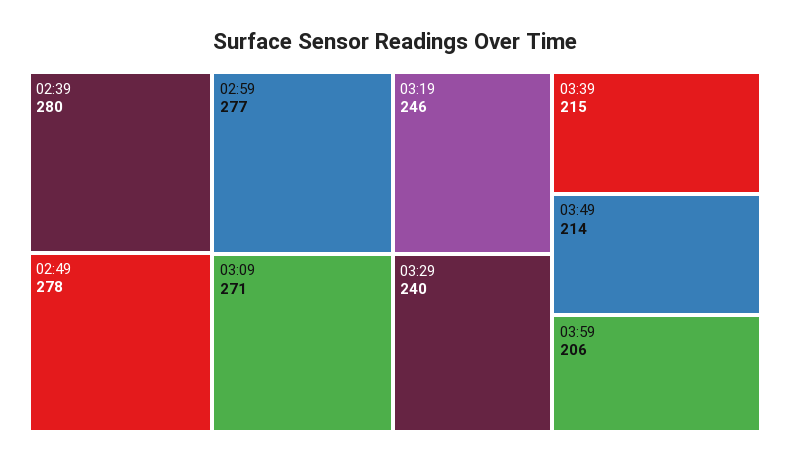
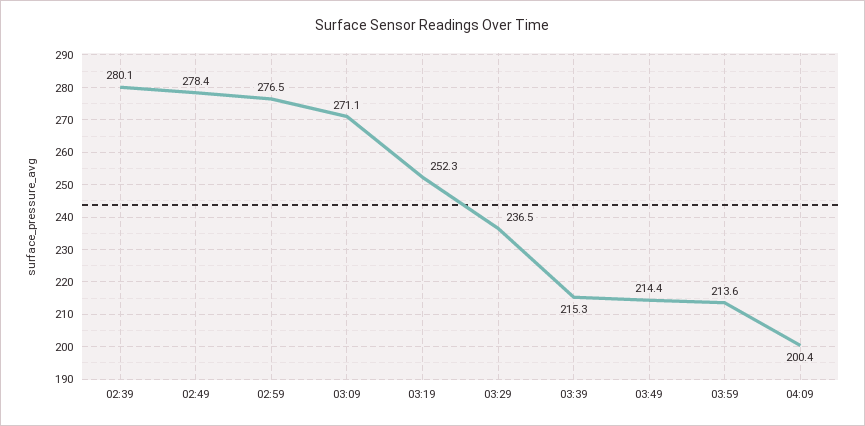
03:19: 246 -> 252.3
03:29: 240 -> 236.5
03:59: 206 -> 213.6
04:09: none -> 200.4

